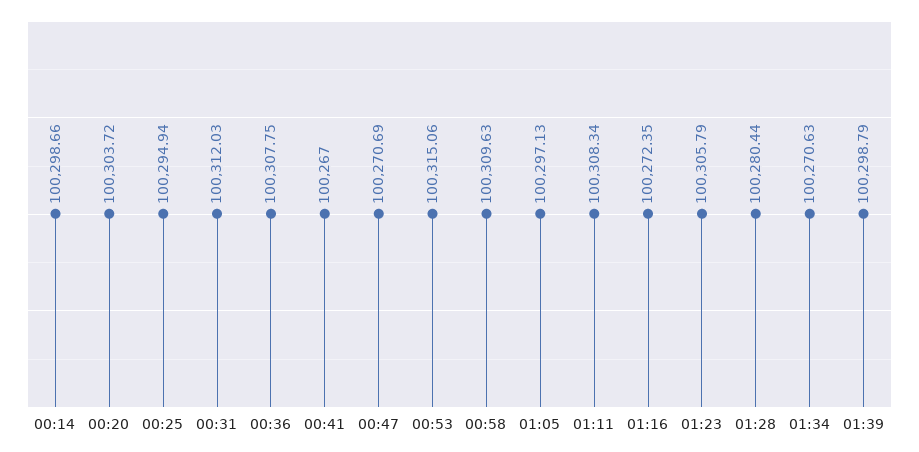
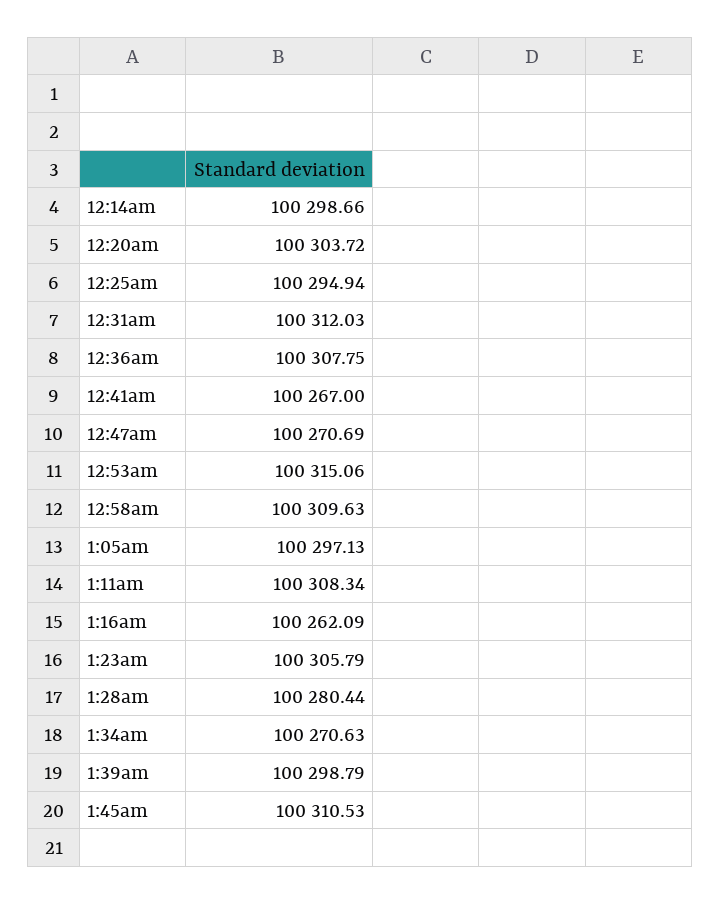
01:16: 100272.35 -> 100262.09
1:45am: none -> 100310.53

